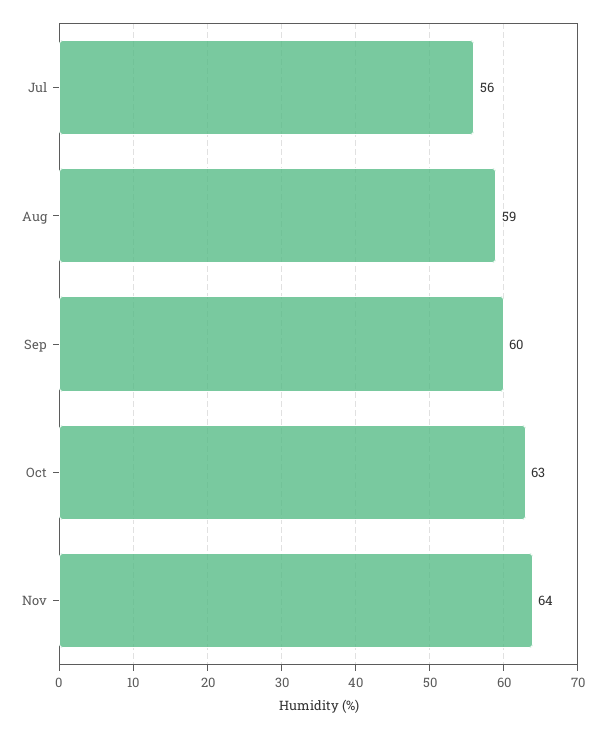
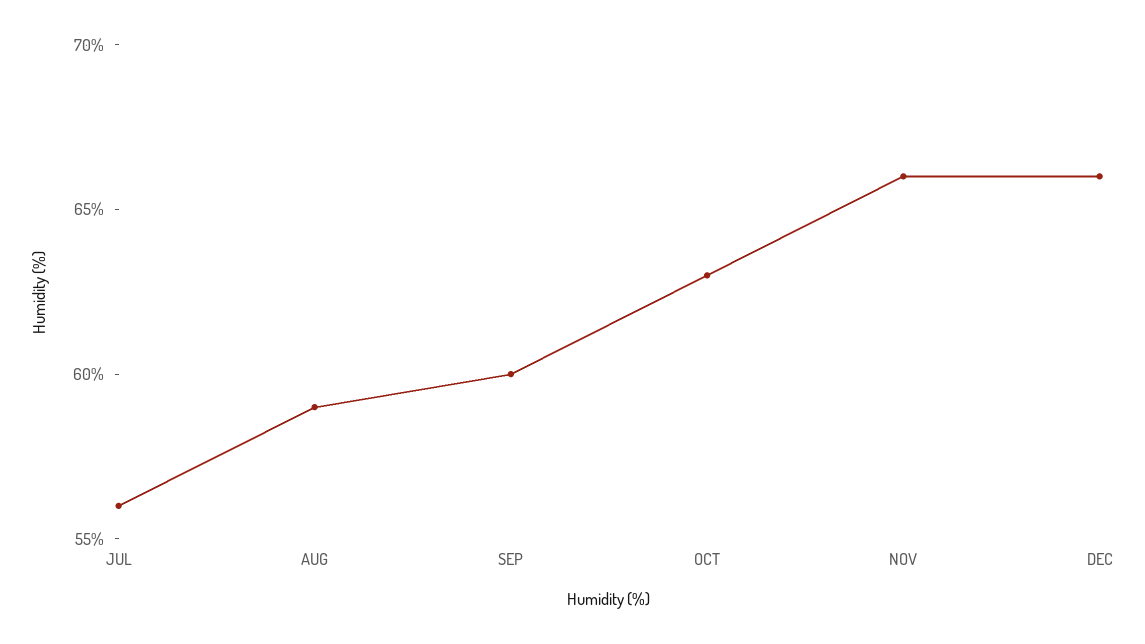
Nov: 64 -> 66
DEC: none -> 66

